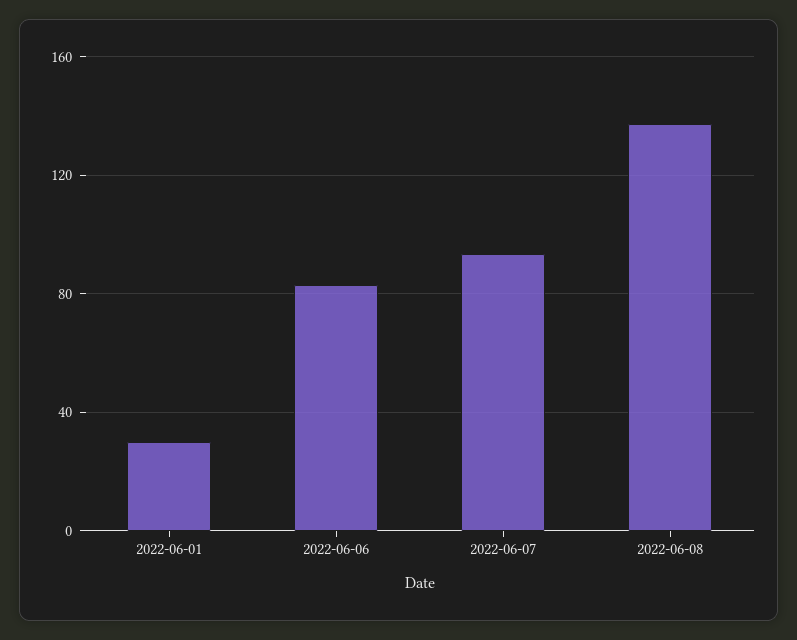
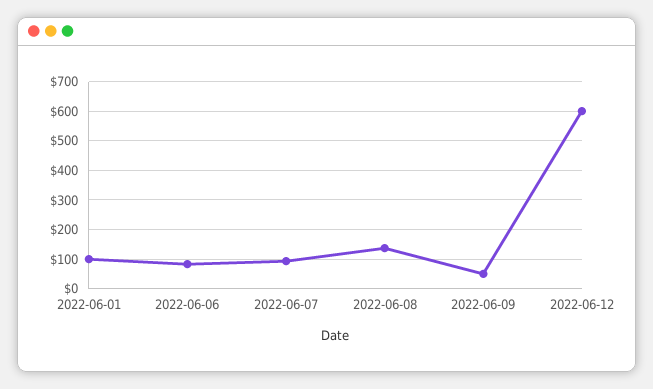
2022-06-01: 30 -> 100
2022-06-09: none -> 50
2022-06-12: none -> 600

